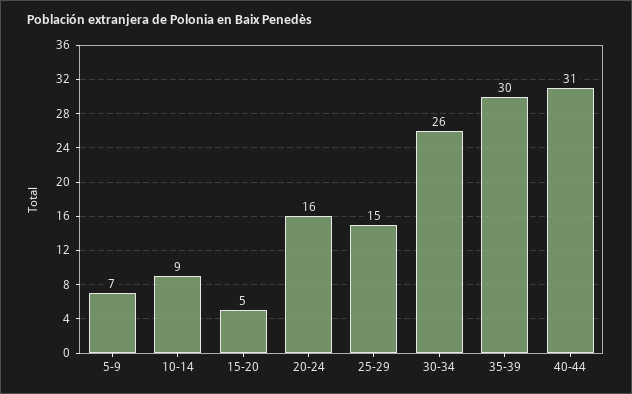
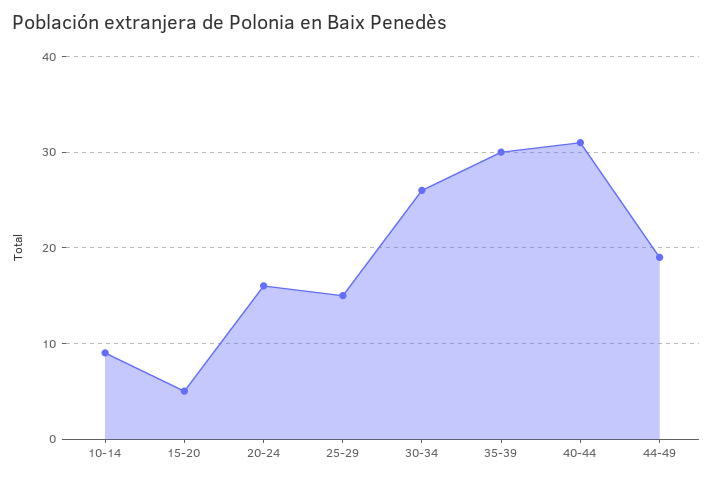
5-9: 7 -> none
44-49: none -> 19

